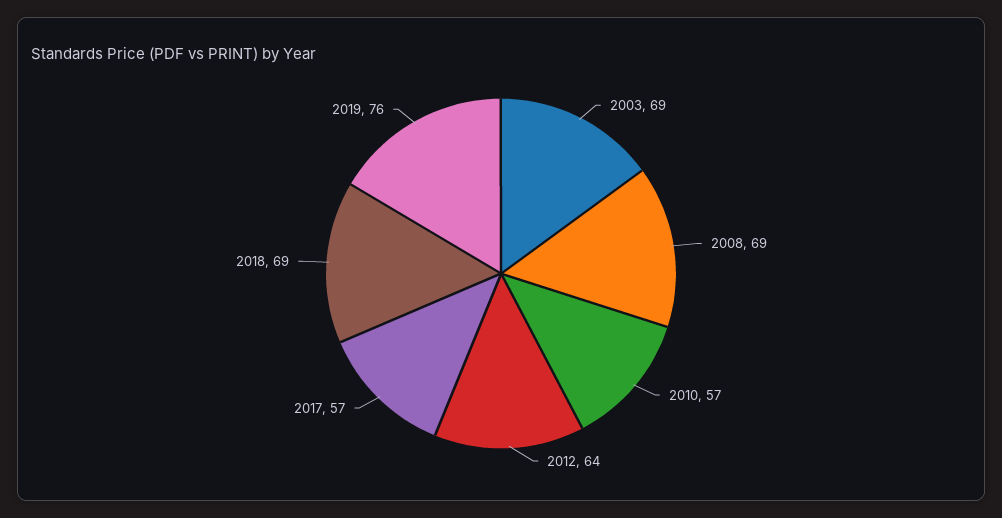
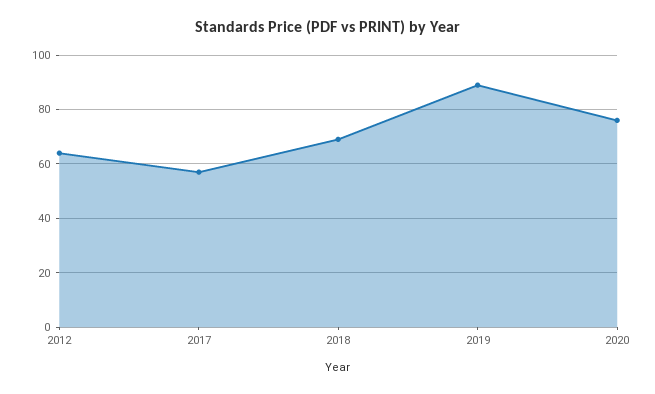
2003: 69 -> none
2008: 69 -> none
2010: 57 -> none
2019: 76 -> 90
2020: none -> 75

